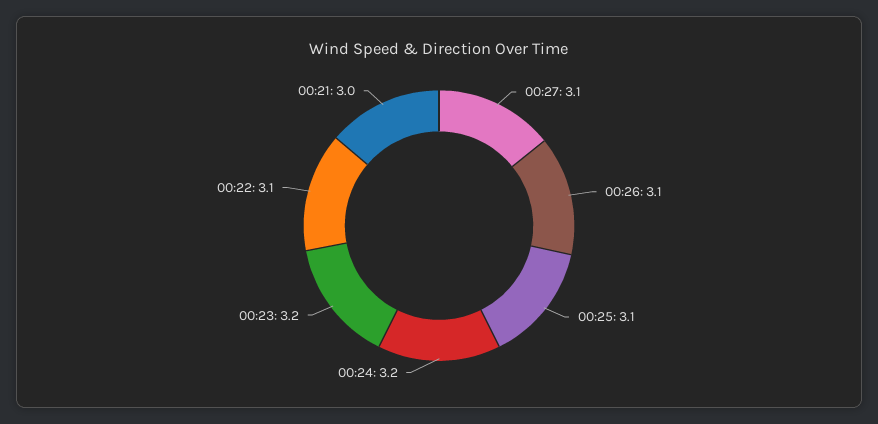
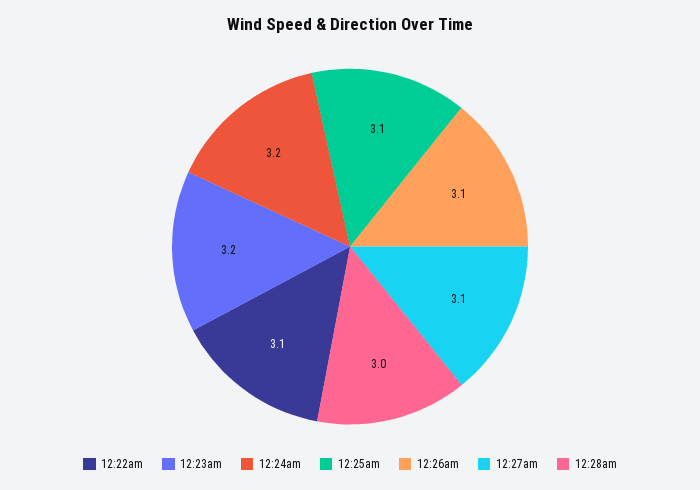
00:21: 3 -> none
12:28am: none -> 3

